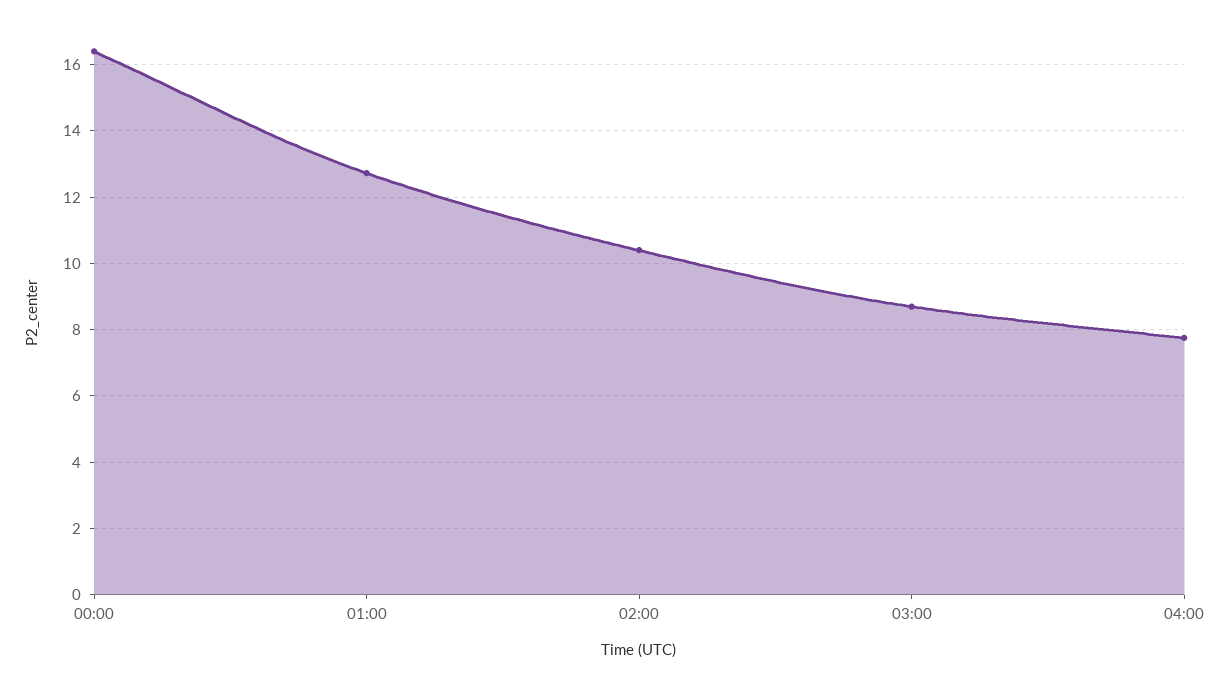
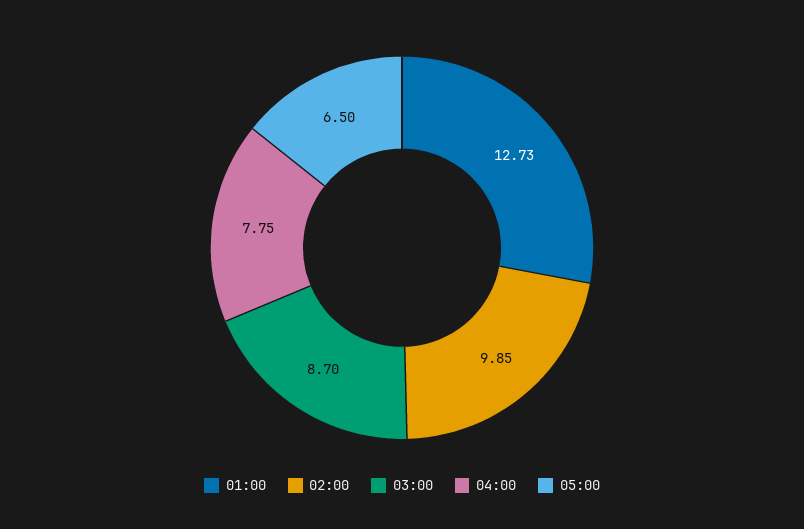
00:00: 16.4 -> none
02:00: 10.4 -> 9.85
05:00: none -> 6.5

